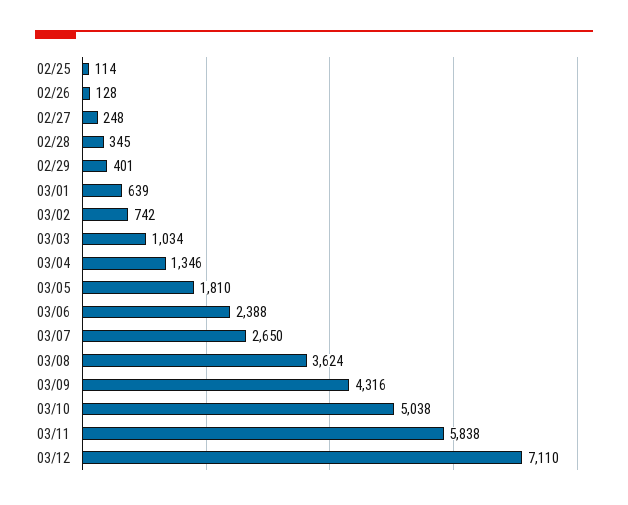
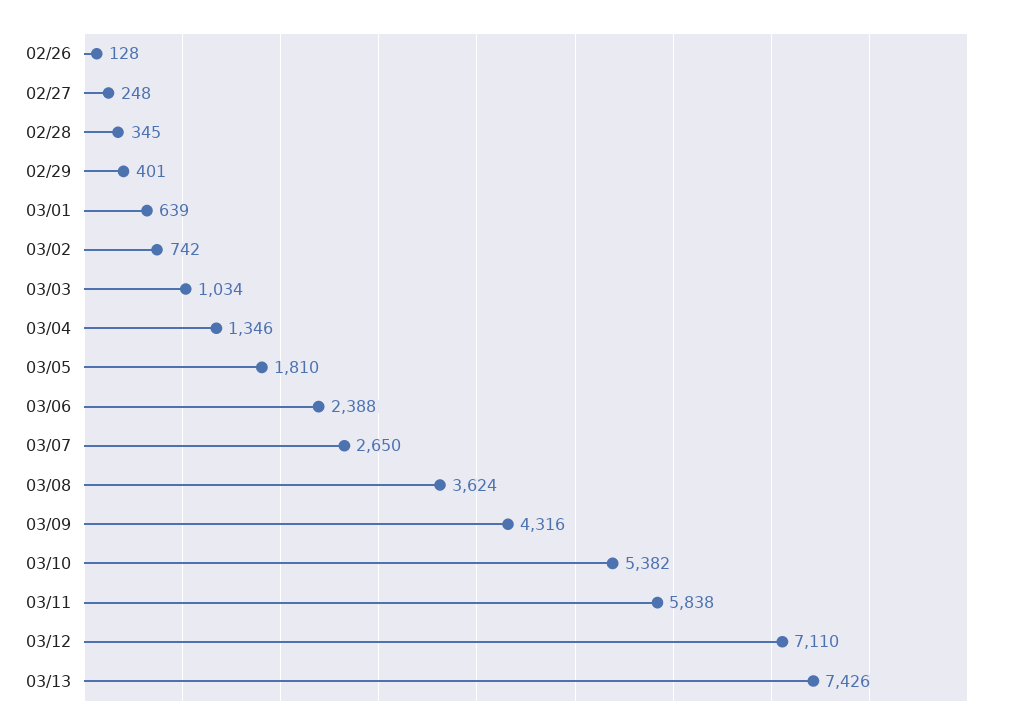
02/25: 114 -> none
03/10: 5038 -> 5382
03/13: none -> 7426

